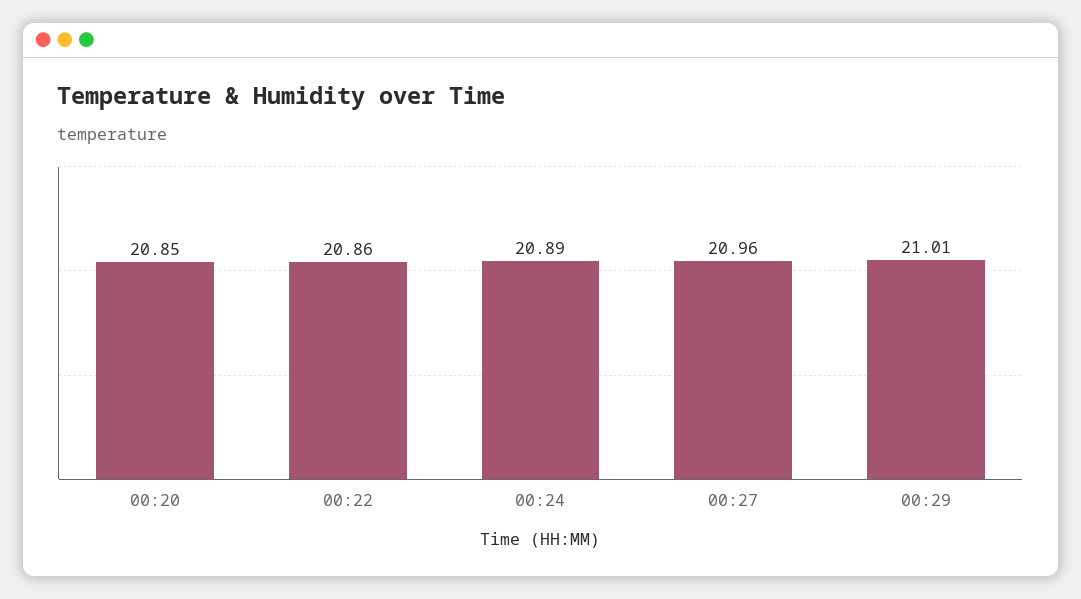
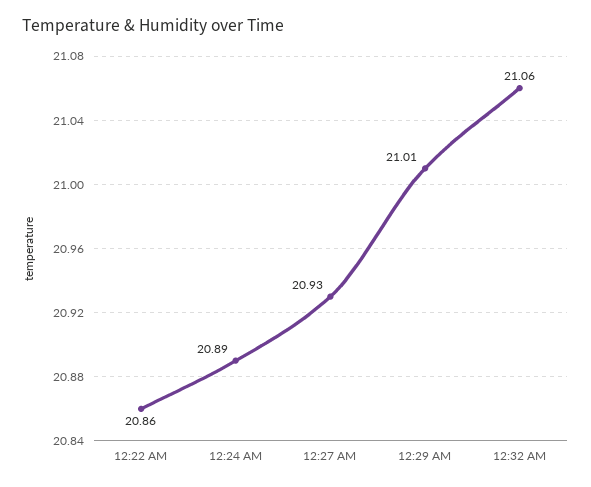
00:20: 20.85 -> none
00:27: 20.96 -> 20.93
12:32 AM: none -> 21.06

